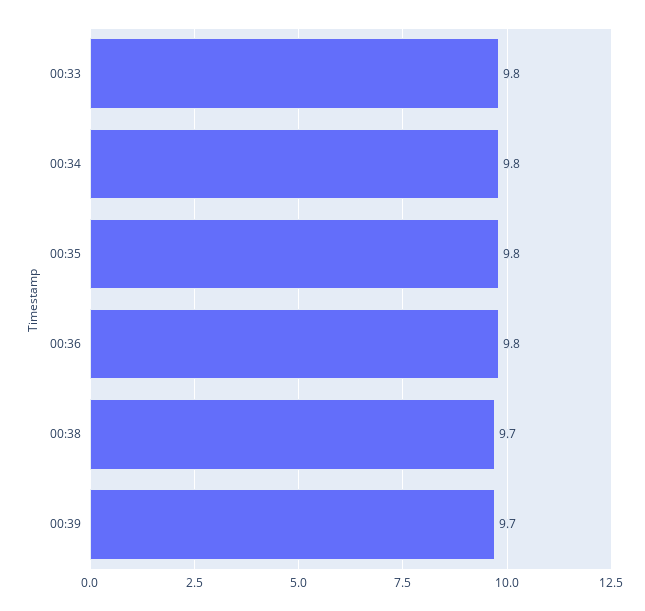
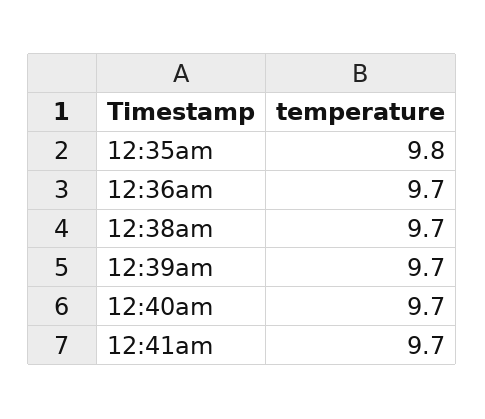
00:33: 9.8 -> none
00:34: 9.8 -> none
00:36: 9.8 -> 9.7
12:40am: none -> 9.7
12:41am: none -> 9.7

